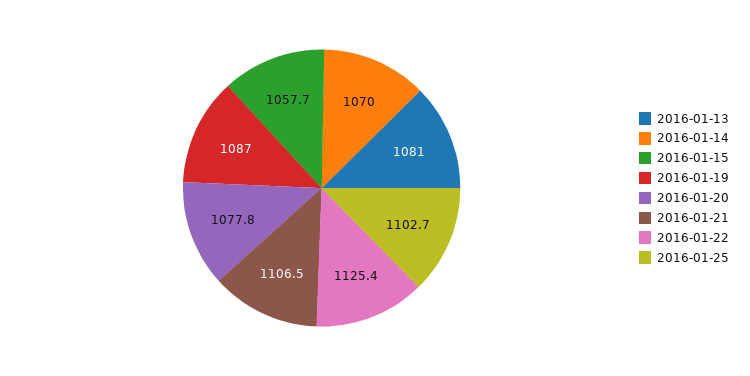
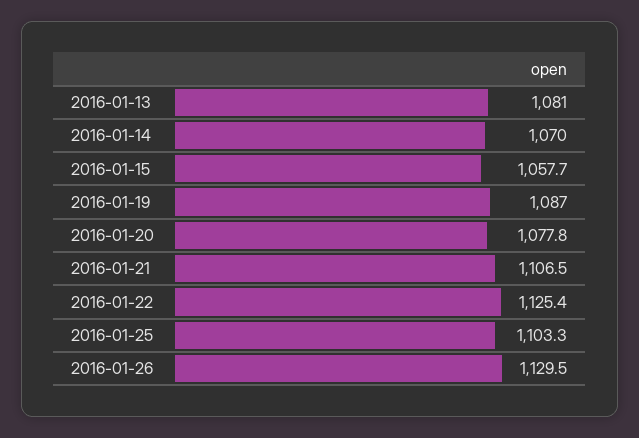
2016-01-25: 1102.7 -> 1103.3
2016-01-26: none -> 1129.5

